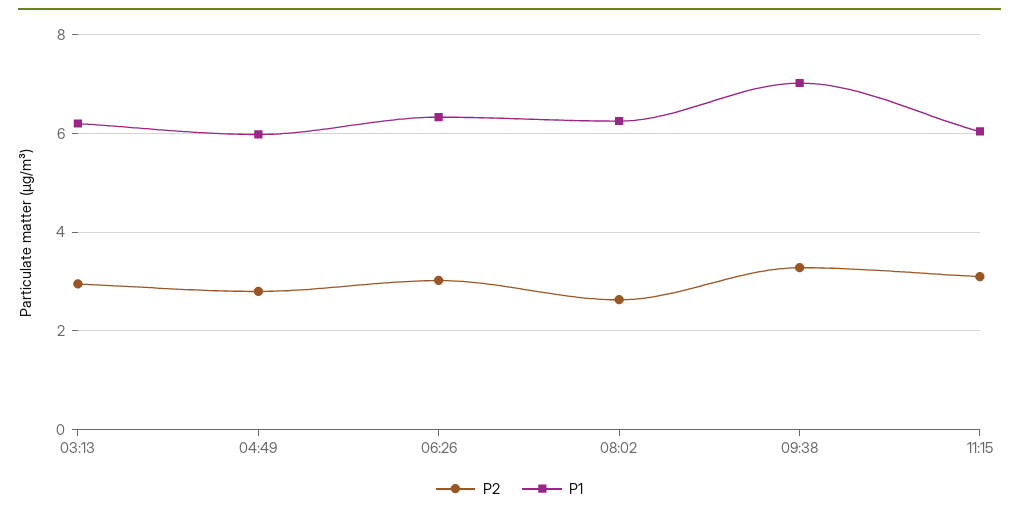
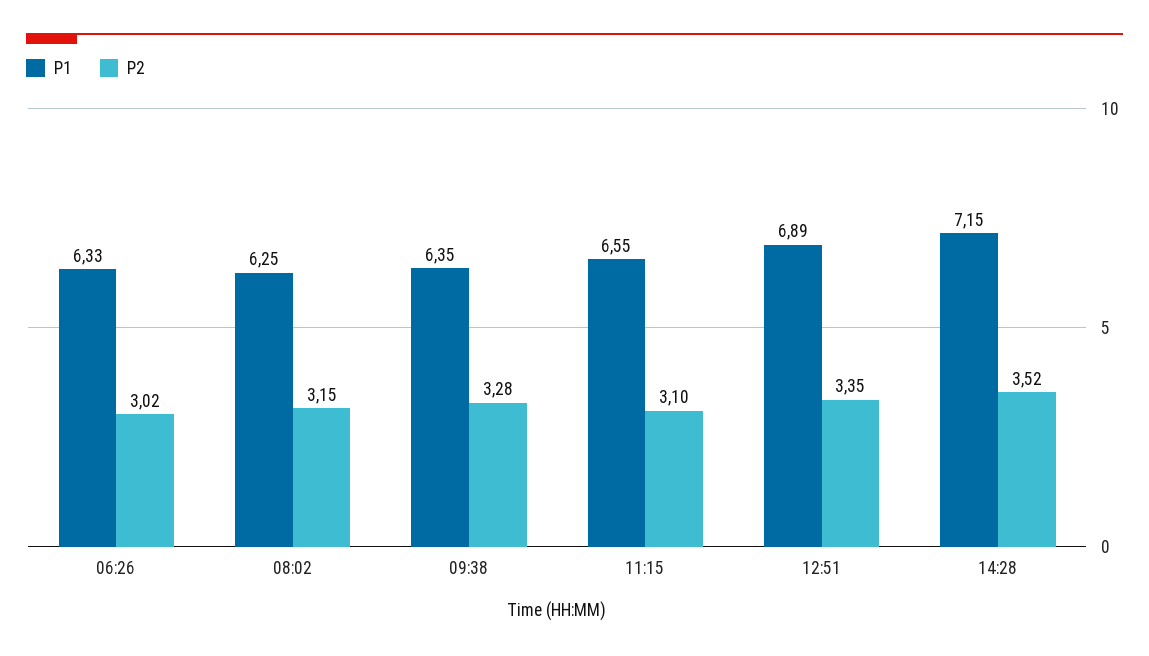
P2, 03:13: 3 -> none
P1, 03:13: 6.2 -> none
P2, 04:49: 2.8 -> none
P1, 04:49: 6 -> none
P2, 08:02: 2.6 -> 3.15
P1, 09:38: 7 -> 6.35
P1, 11:15: 6 -> 6.55
P1, 12:51: none -> 6.89
P2, 12:51: none -> 3.35
P1, 14:28: none -> 7.15
P2, 14:28: none -> 3.52

